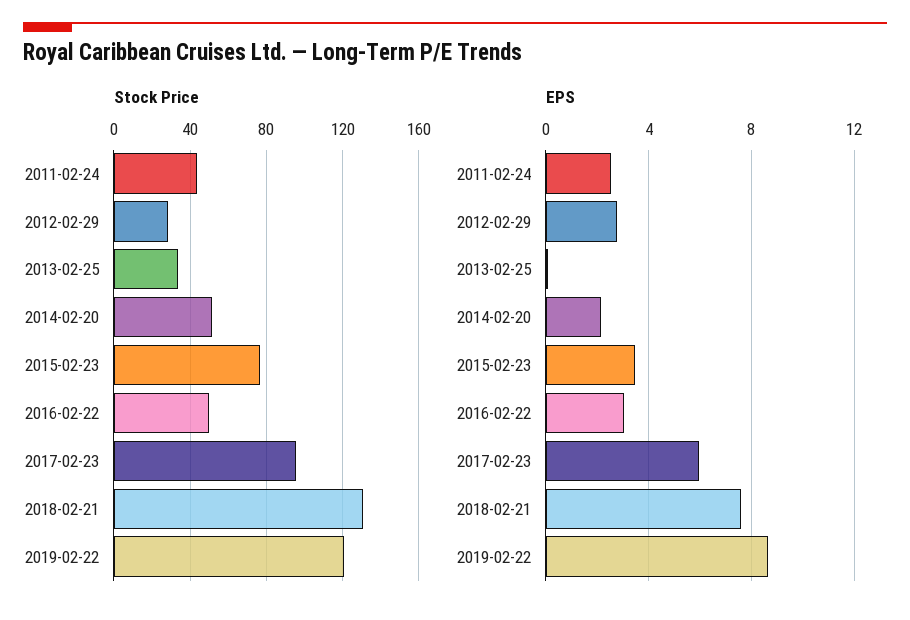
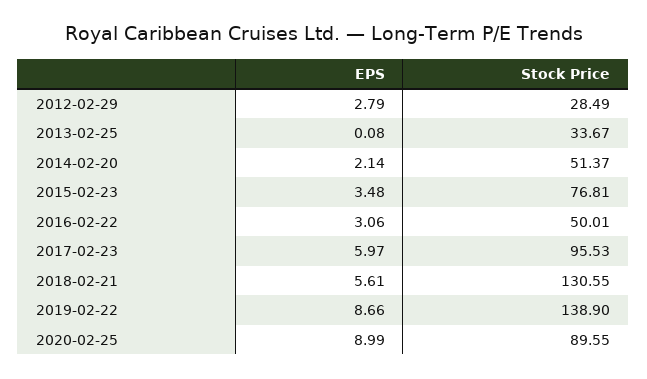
Stock Price, 2011-02-24: 45 -> none
Stock Price, 2019-02-22: 120 -> 138.9
EPS, 2011-02-24: 2.5 -> none
EPS, 2018-02-21: 7.5 -> 5.61
EPS, 2020-02-25: none -> 8.99
Stock Price, 2020-02-25: none -> 89.55

